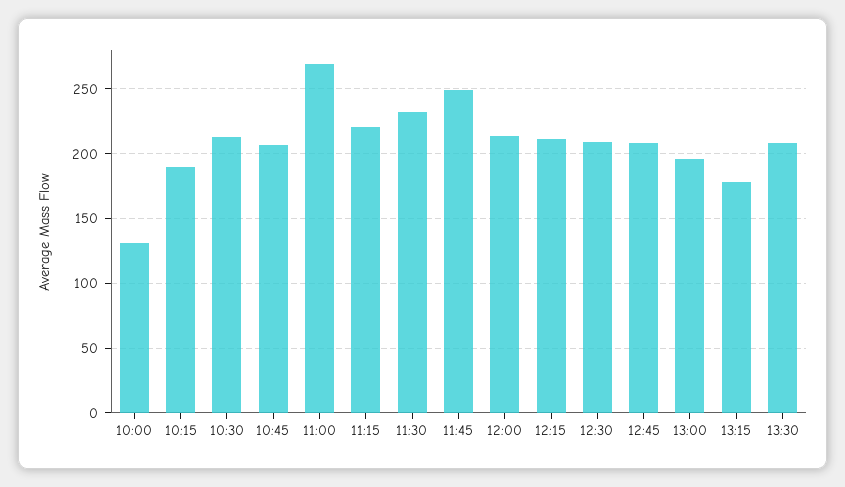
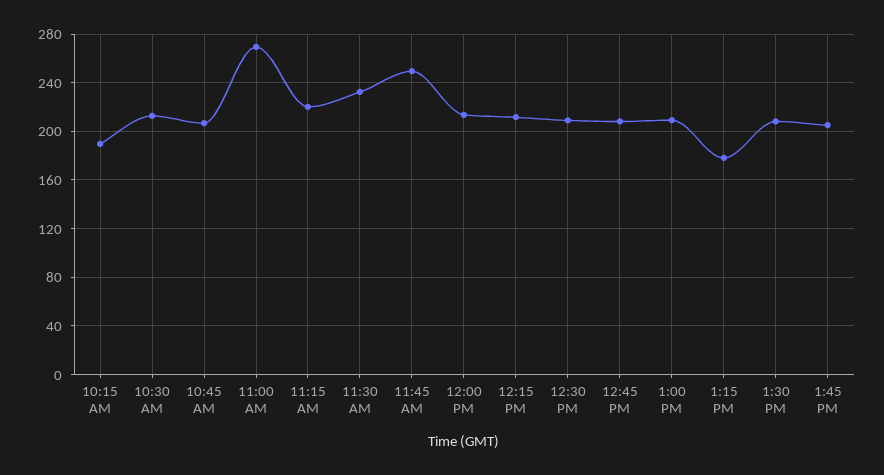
10:00: 130 -> none
13:00: 195 -> 210
1:45 PM: none -> 205

